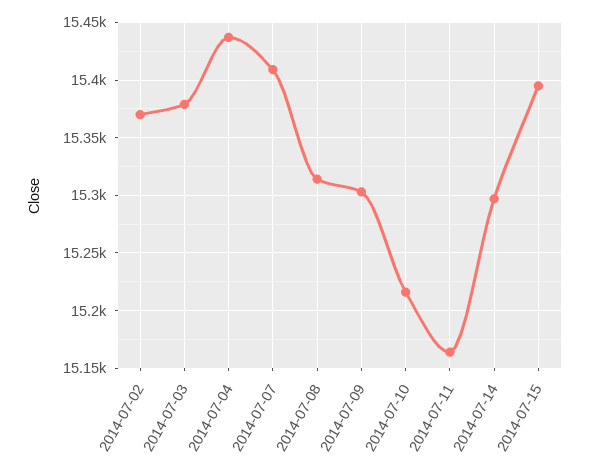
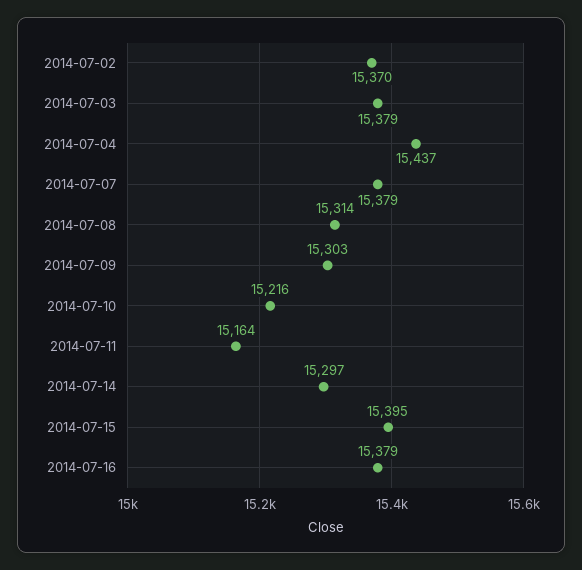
2014-07-07: 15410 -> 15379
2014-07-16: none -> 15379

